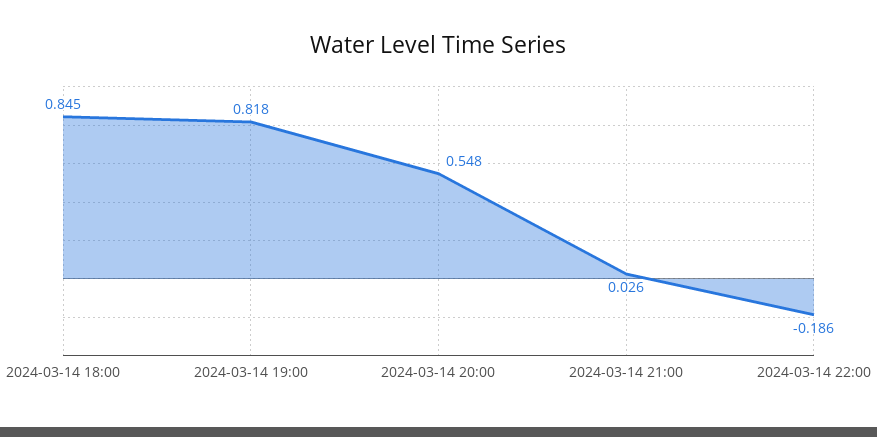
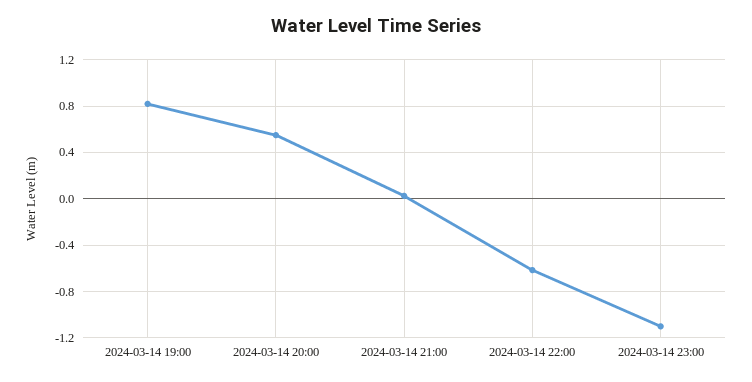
2024-03-14 18:00: 0.845 -> none
2024-03-14 22:00: -0.186 -> -0.6
2024-03-14 23:00: none -> -1.1

